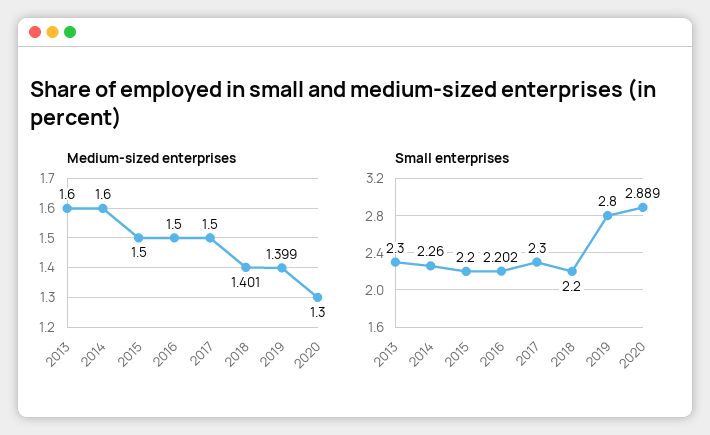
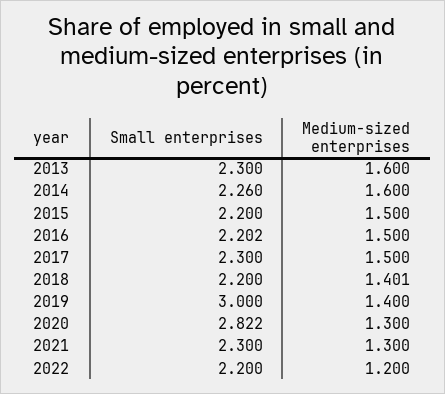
Medium-sized enterprises, 2019: 1.399 -> 1.4
Small enterprises, 2019: 2.8 -> 3
Small enterprises, 2020: 2.889 -> 2.822
Small enterprises, 2021: none -> 2.3
Medium-sized enterprises, 2021: none -> 1.3
Small enterprises, 2022: none -> 2.2
Medium-sized enterprises, 2022: none -> 1.2

